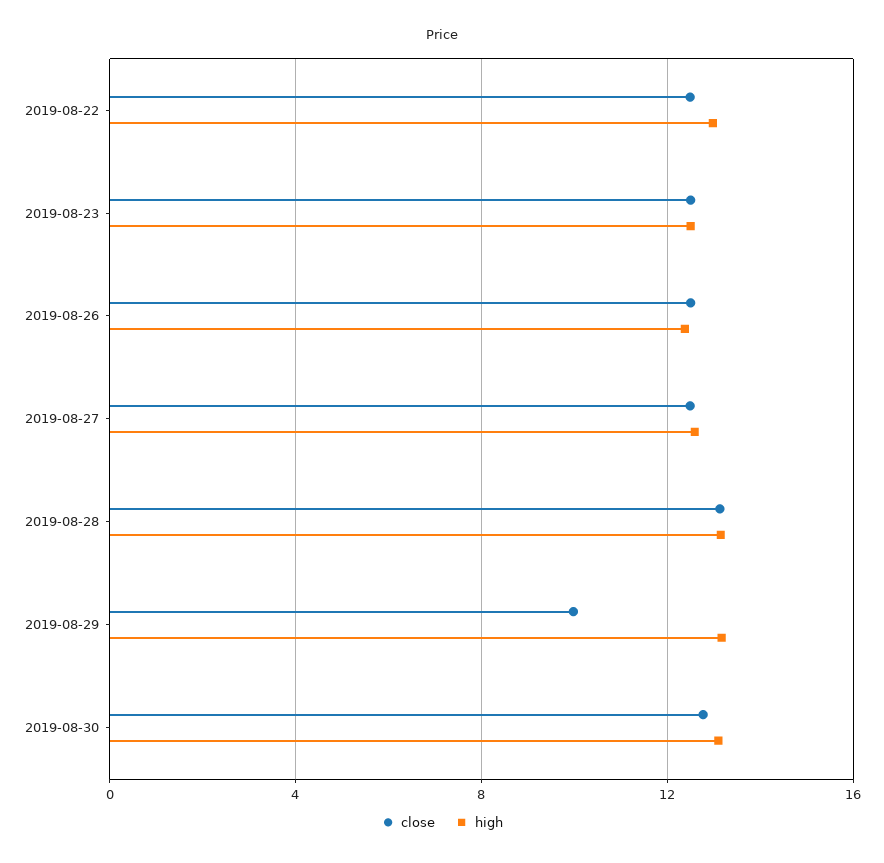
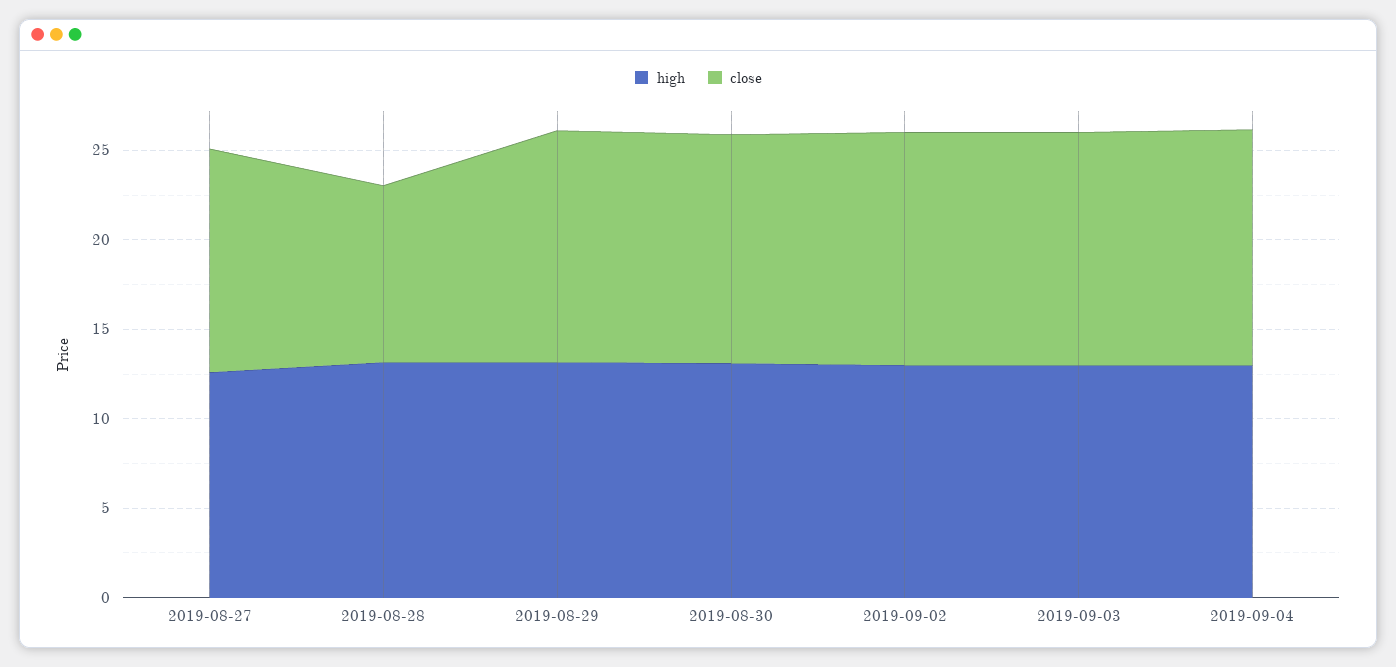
close, 2019-08-22: 12.5 -> none
high, 2019-08-22: 13 -> none
close, 2019-08-23: 12.5 -> none
high, 2019-08-23: 12.5 -> none
close, 2019-08-26: 12.5 -> none
high, 2019-08-26: 12.5 -> none
close, 2019-08-28: 13 -> 10
close, 2019-08-29: 10 -> 13
high, 2019-09-02: none -> 13
close, 2019-09-02: none -> 13
high, 2019-09-03: none -> 13
close, 2019-09-03: none -> 13
high, 2019-09-04: none -> 13
close, 2019-09-04: none -> 13

